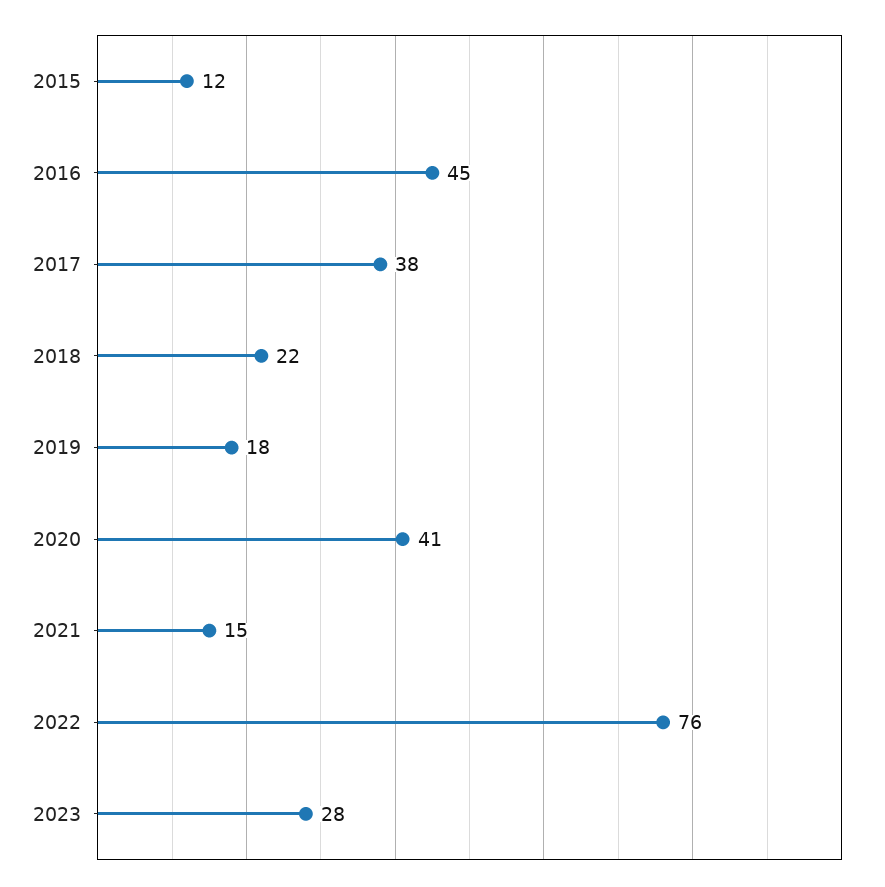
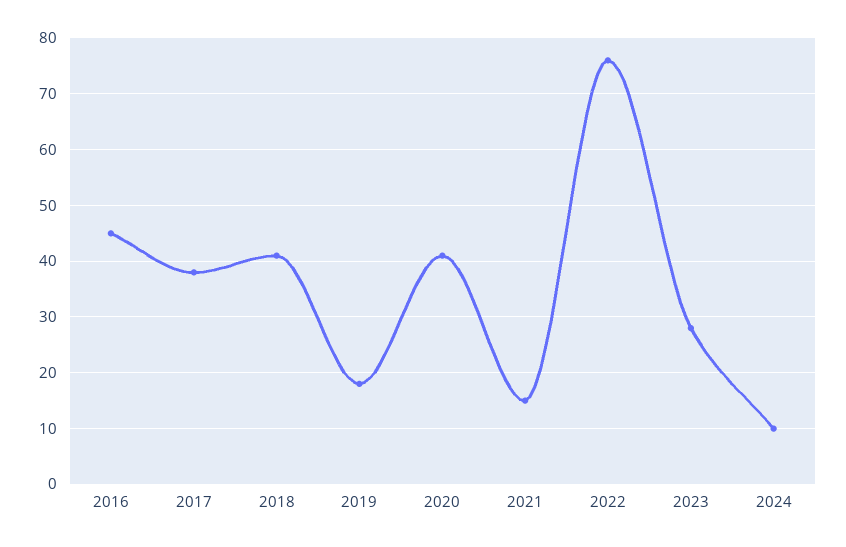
2015: 12 -> none
2018: 22 -> 40
2024: none -> 10

